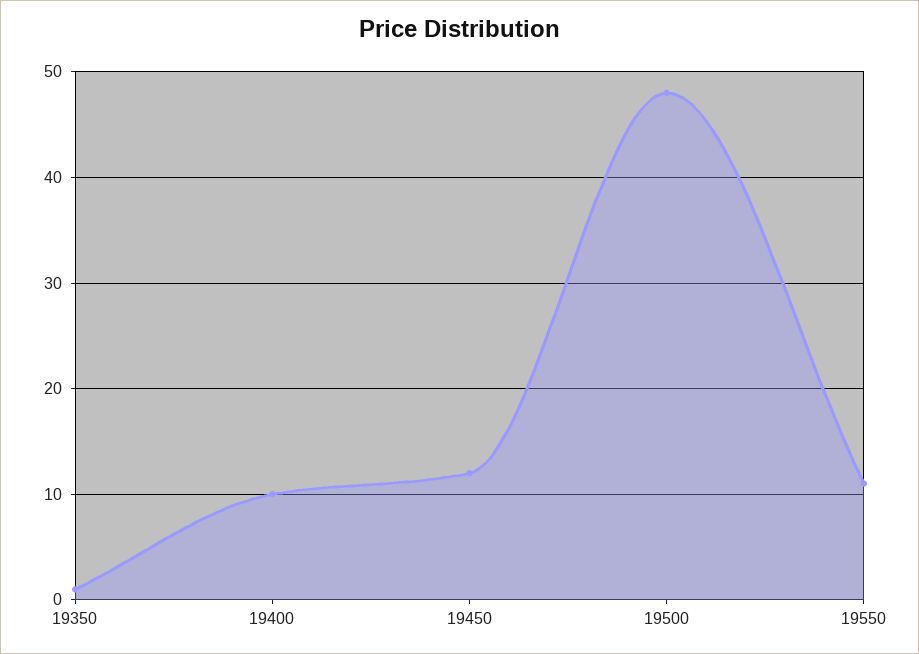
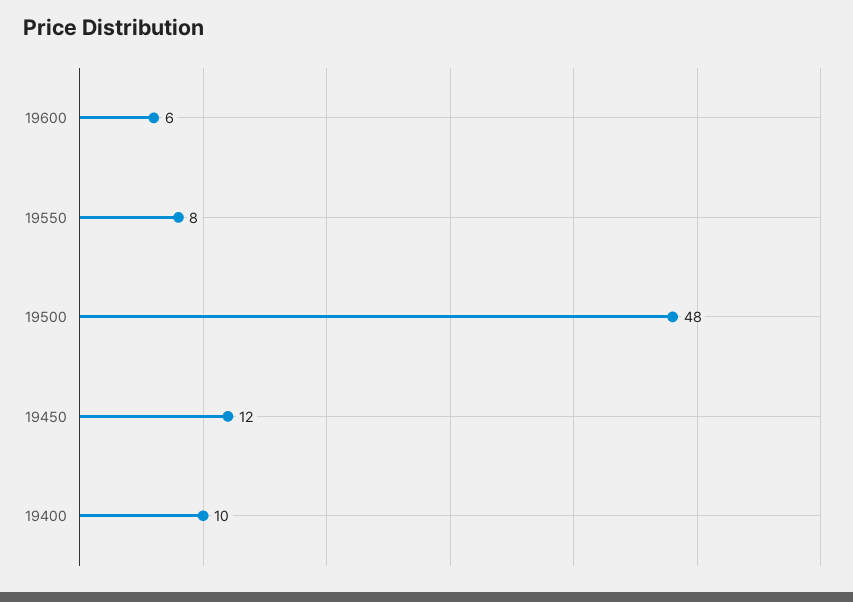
19350: 1 -> none
19550: 11 -> 8
19600: none -> 6

